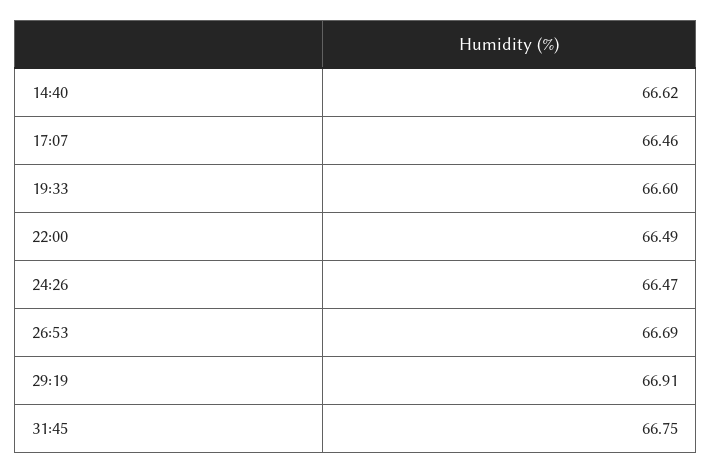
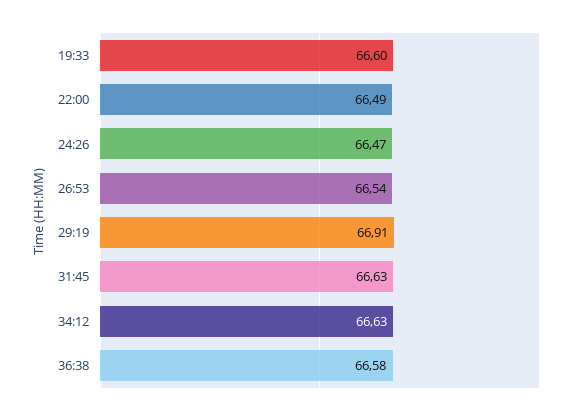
14:40: 66.62 -> none
17:07: 66.46 -> none
26:53: 66.69 -> 66.54
31:45: 66.75 -> 66.63
34:12: none -> 66.63
36:38: none -> 66.58

